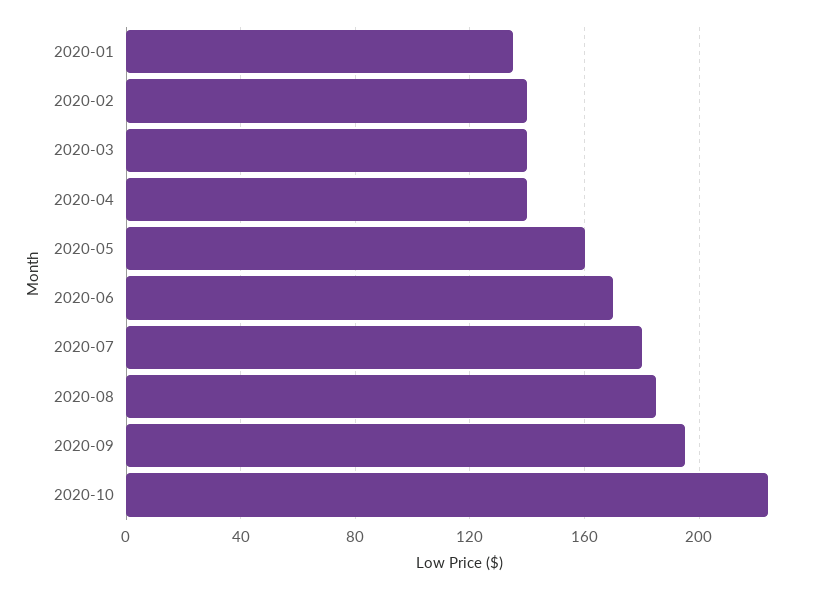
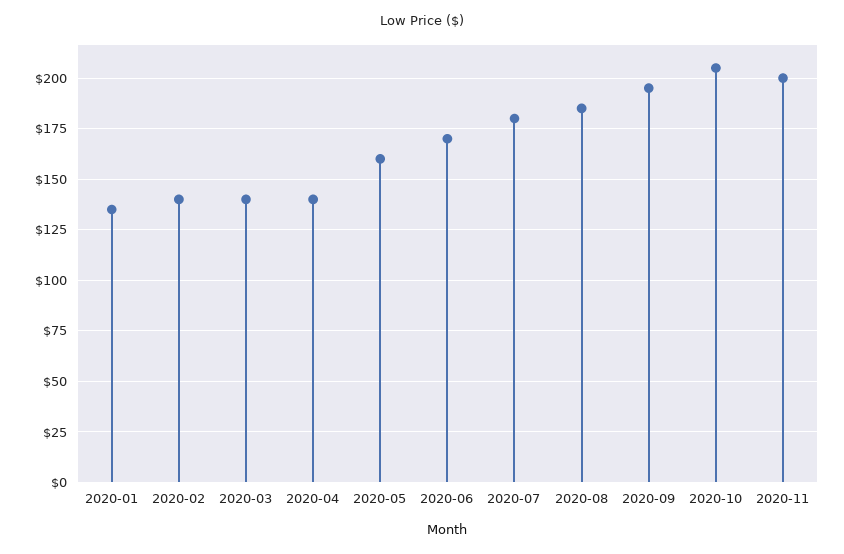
2020-10: 225 -> 205
2020-11: none -> 200

